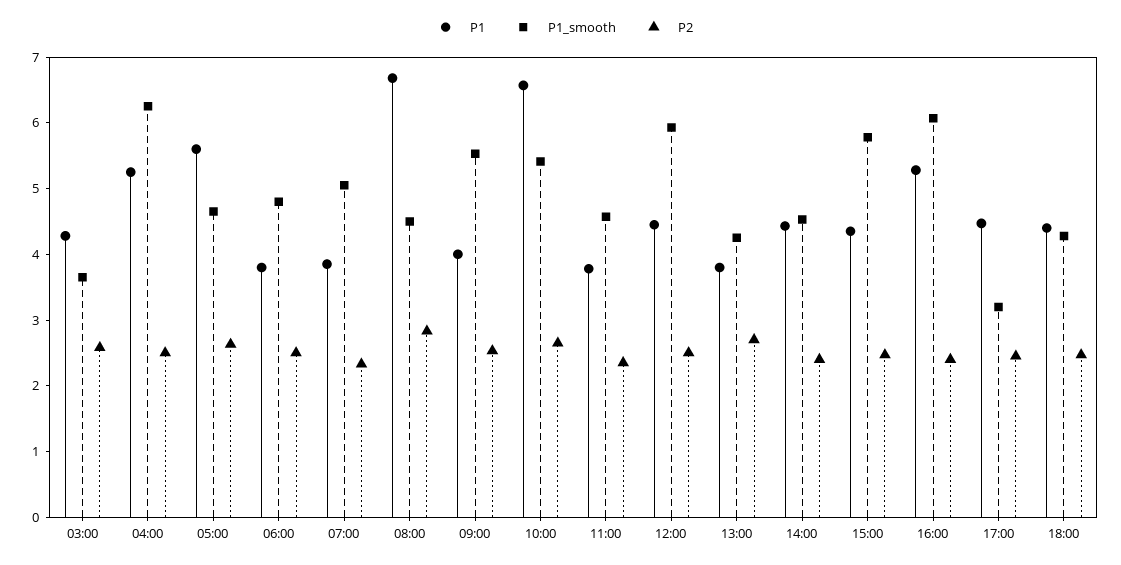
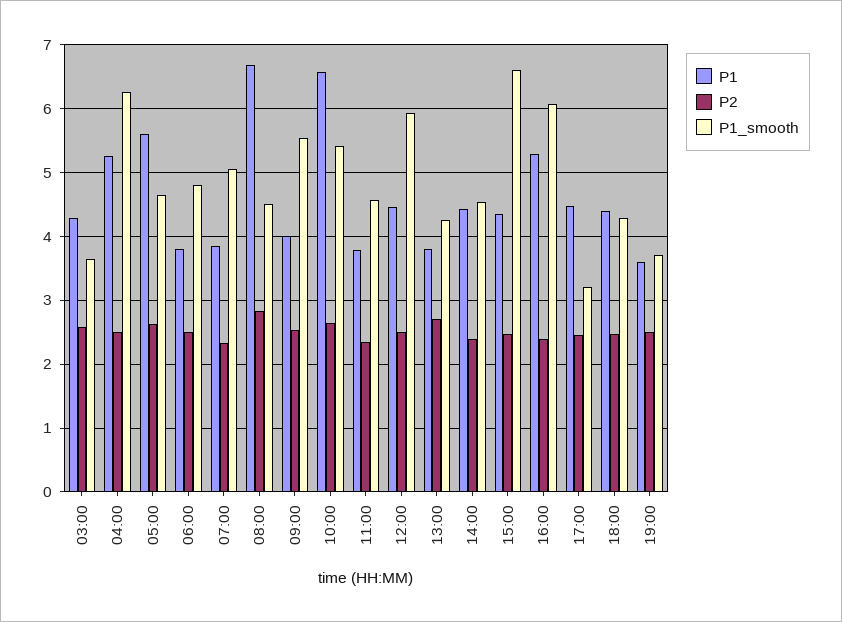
P1_smooth, 15:00: 5.8 -> 6.6
P1, 19:00: none -> 3.6
P2, 19:00: none -> 2.5
P1_smooth, 19:00: none -> 3.7

